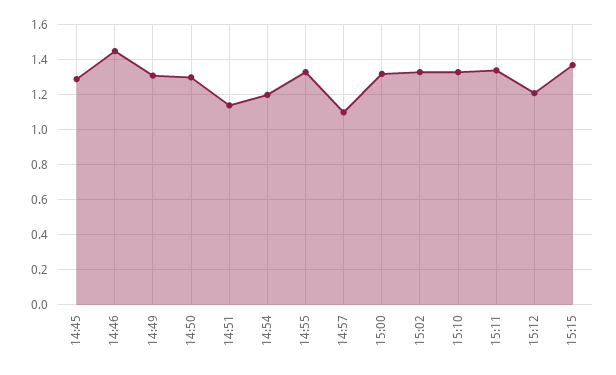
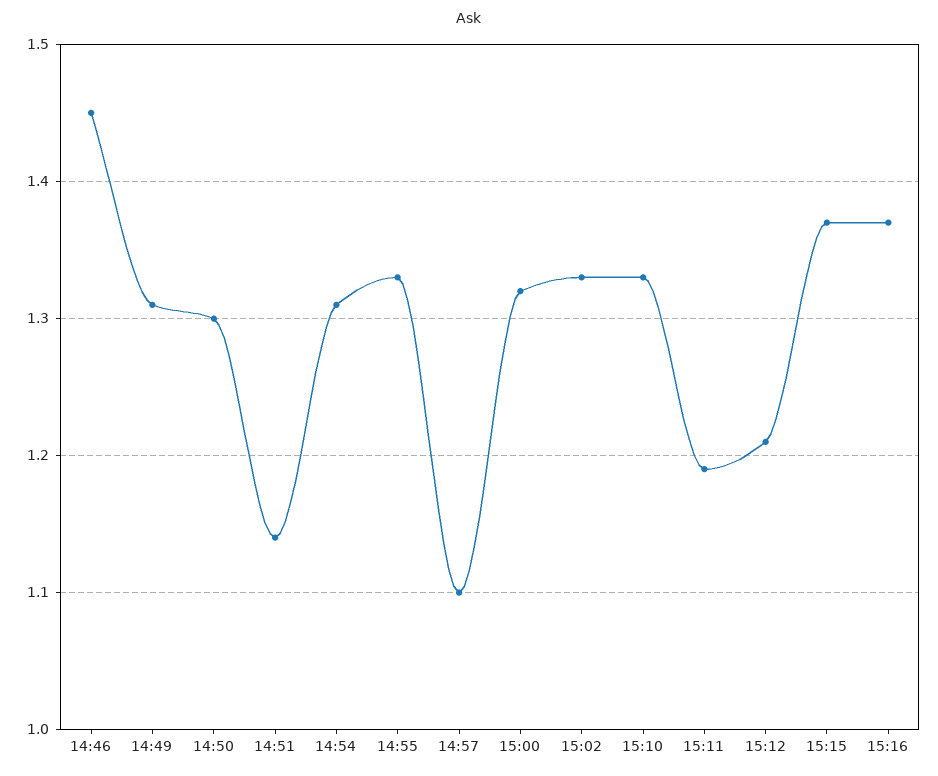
14:45: 1.3 -> none
14:54: 1.2 -> 1.31
15:11: 1.35 -> 1.19
15:16: none -> 1.37

